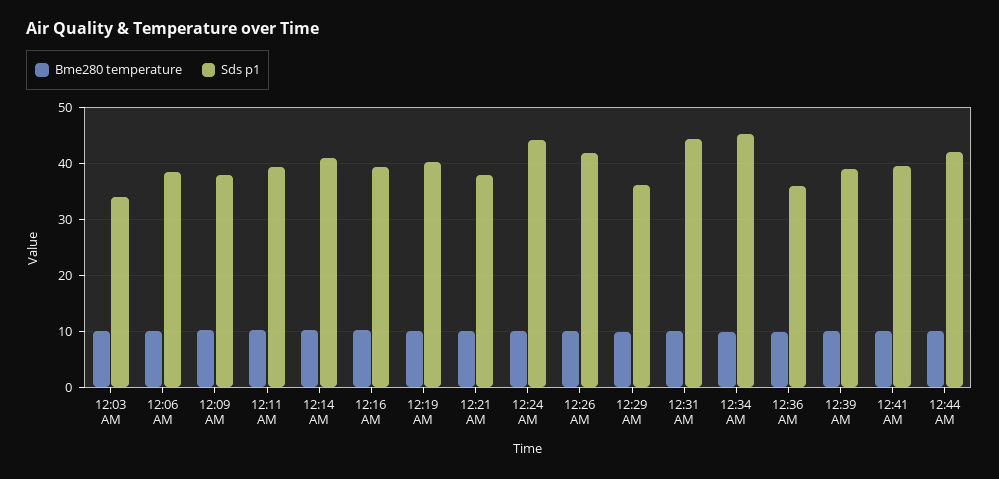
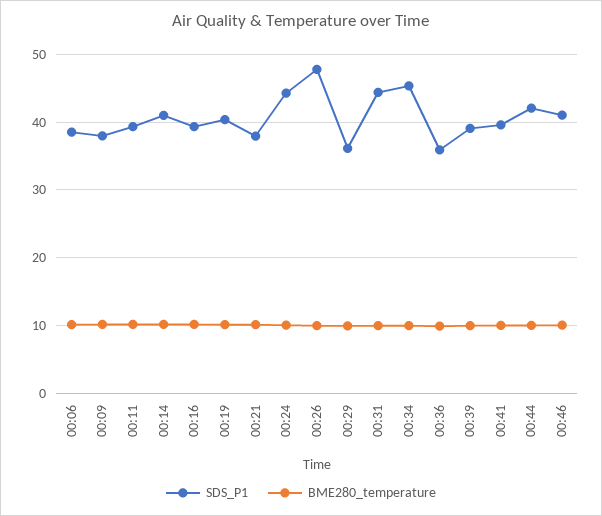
Bme280 temperature, 12:03 AM: 10 -> none
Sds p1, 12:03 AM: 34 -> none
Sds p1, 12:26 AM: 42 -> 48
Sds p1, 00:46: none -> 41
Bme280 temperature, 00:46: none -> 10

